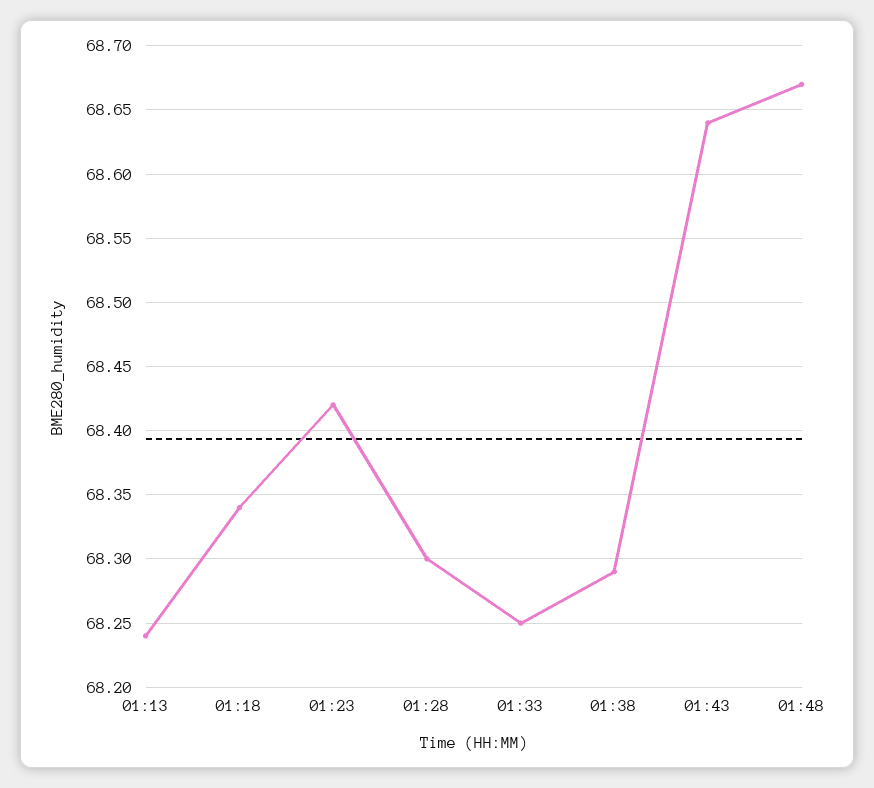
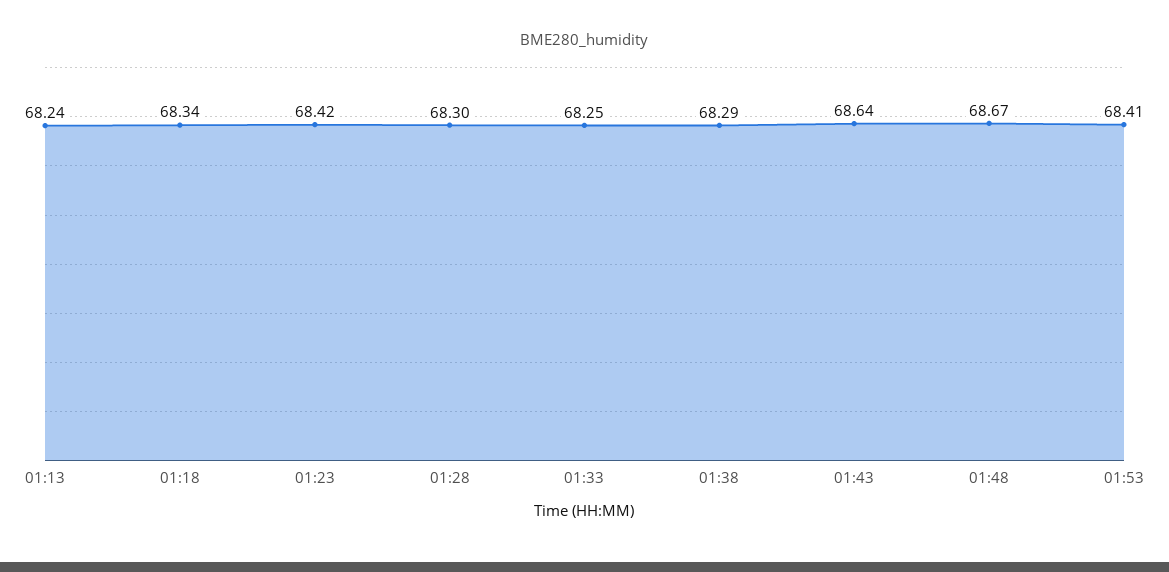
01:53: none -> 68.41

